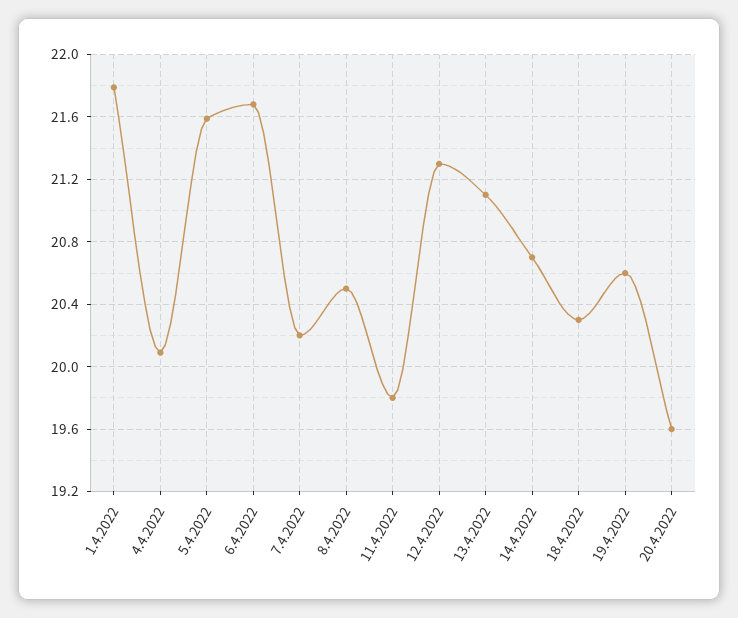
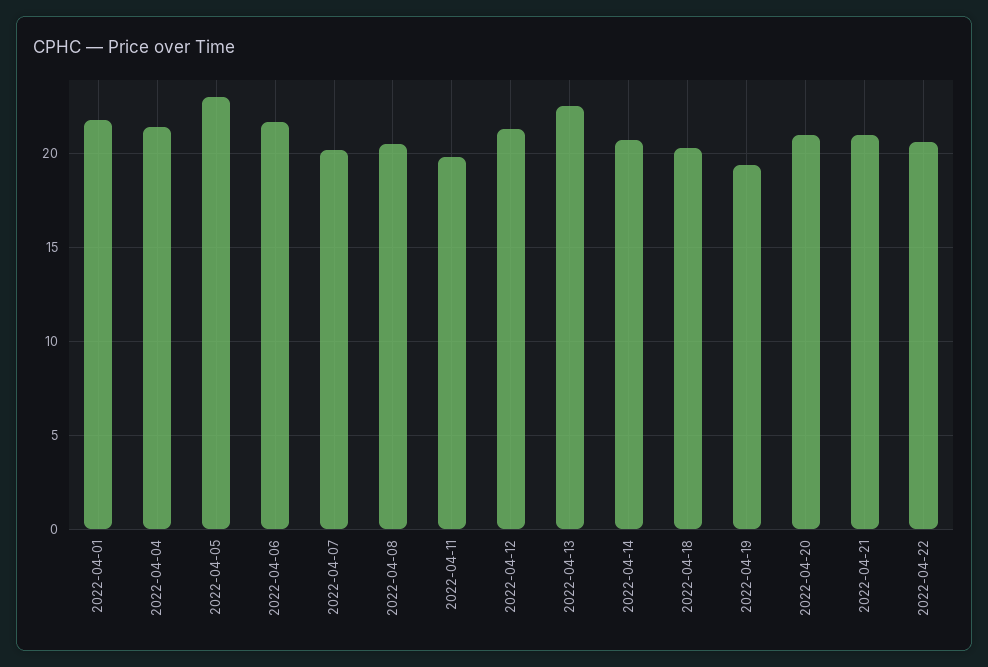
4.4.2022: 20.1 -> 21.5
5.4.2022: 21.6 -> 23
13.4.2022: 21.1 -> 22.5
19.4.2022: 20.6 -> 19.5
20.4.2022: 19.6 -> 21
2022-04-21: none -> 21
2022-04-22: none -> 20.5

